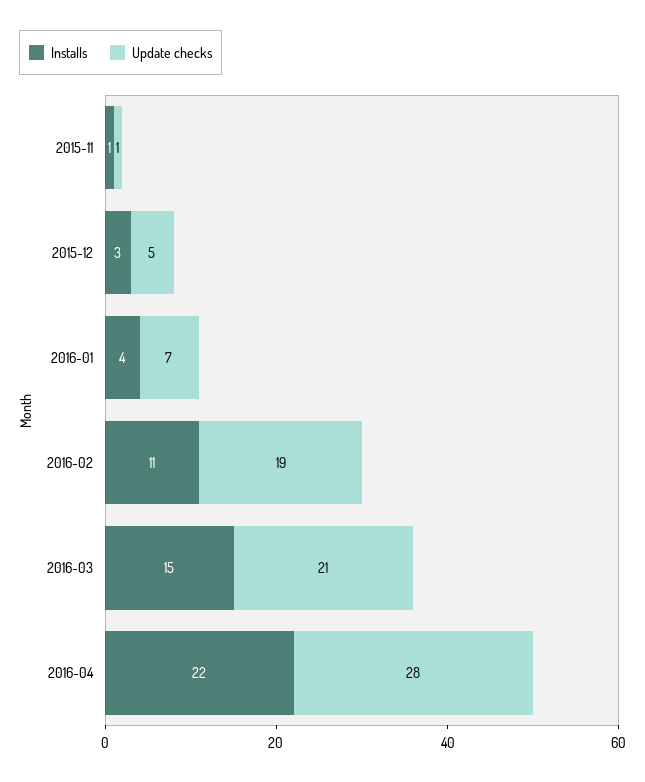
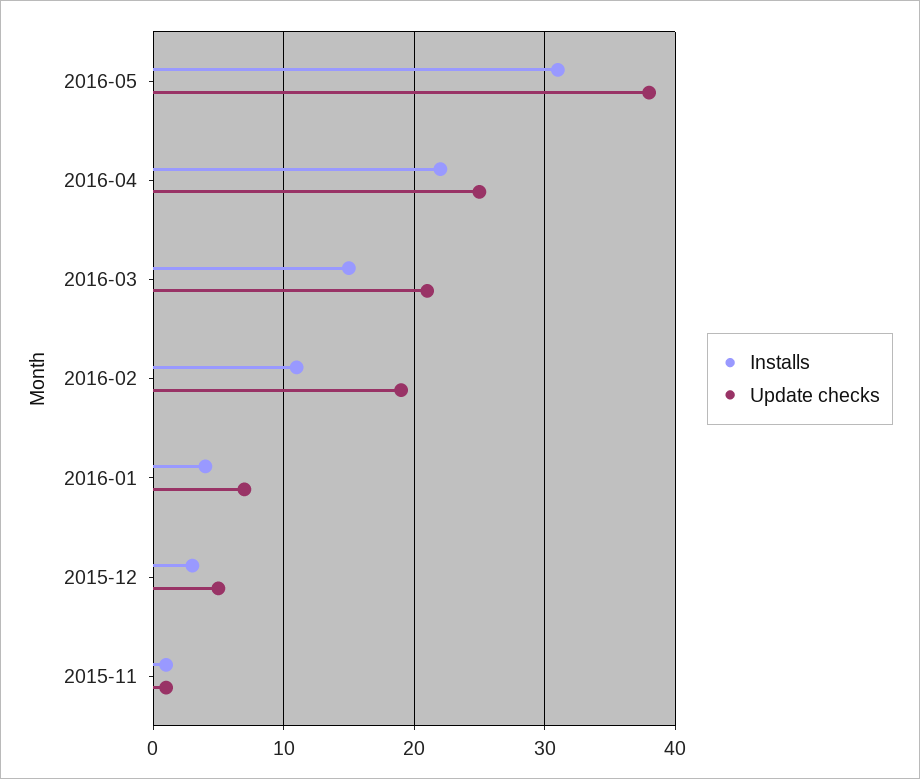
Update checks, 2016-04: 28 -> 25
Installs, 2016-05: none -> 31
Update checks, 2016-05: none -> 38

